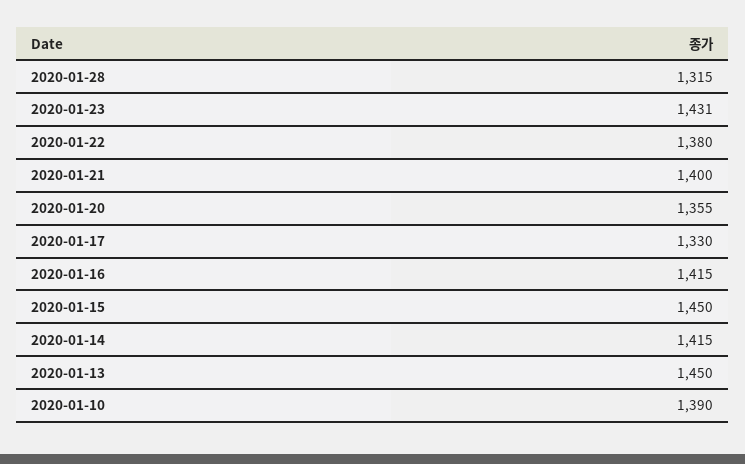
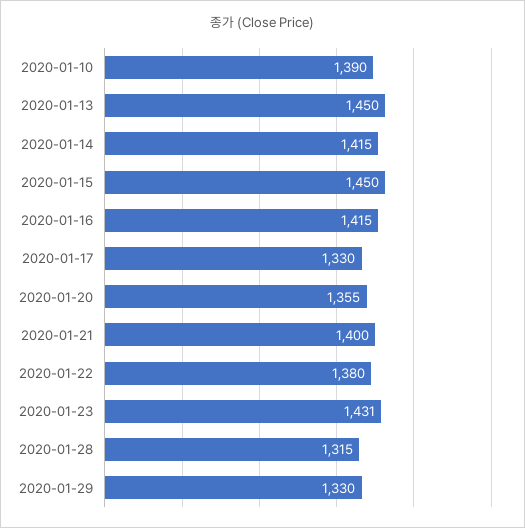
2020-01-29: none -> 1330

